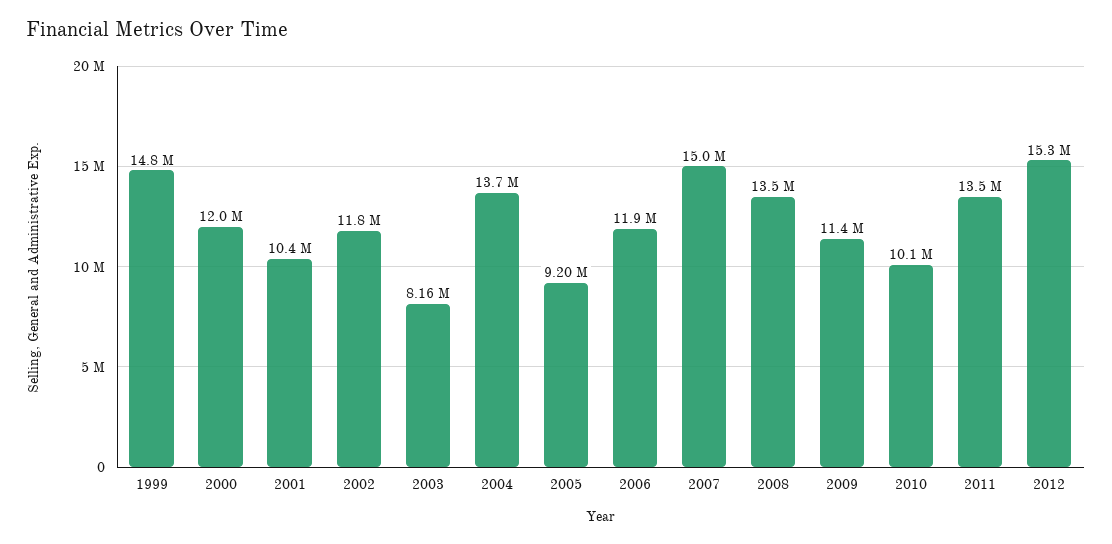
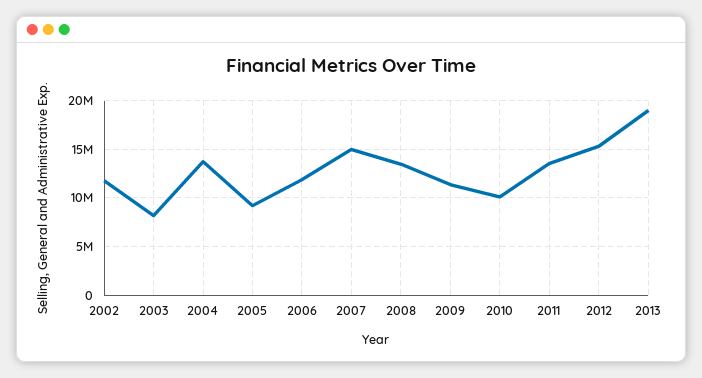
1999: 14800000 -> none
2000: 12000000 -> none
2001: 10400000 -> none
2013: none -> 19000000

